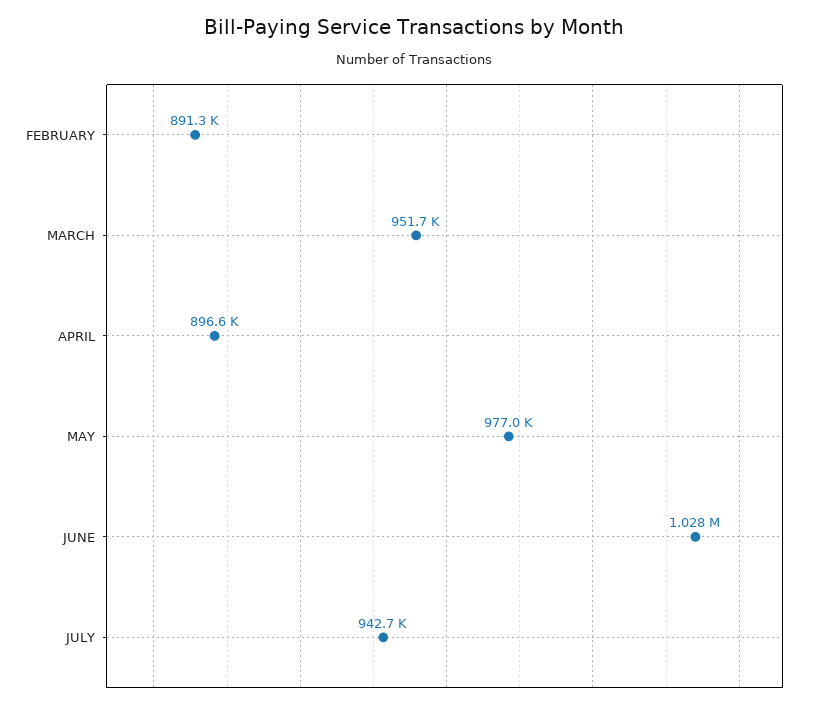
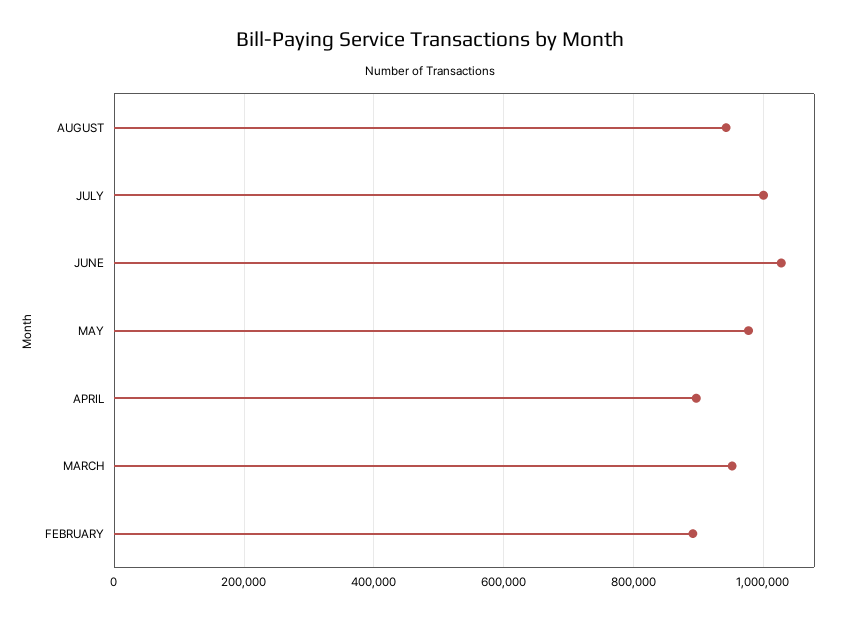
JULY: 942700 -> 1000000
AUGUST: none -> 940000

